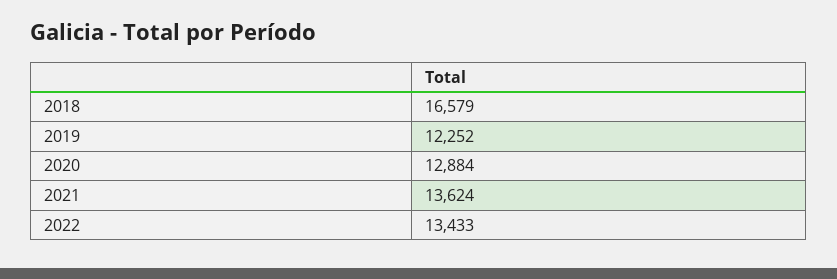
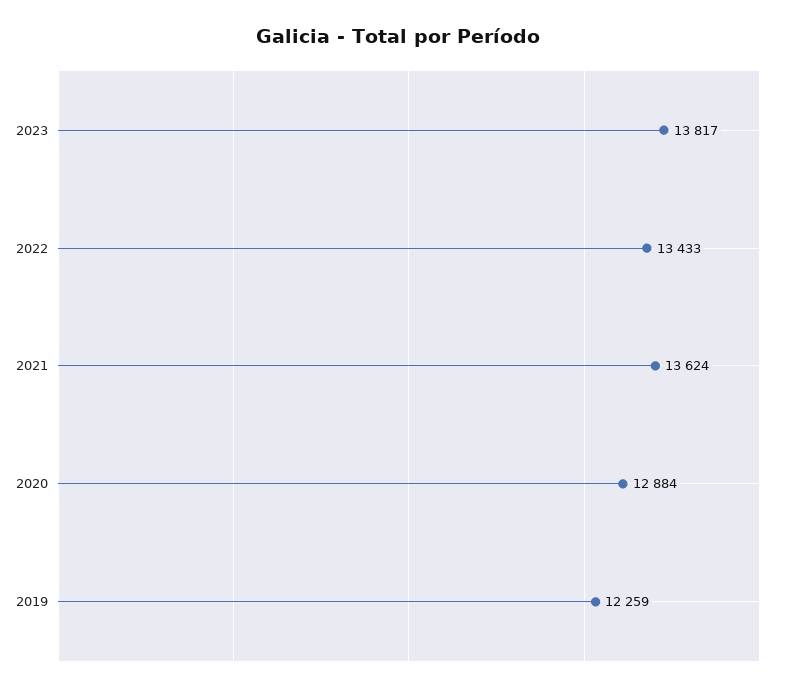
2018: 16579 -> none
2019: 12252 -> 12259
2023: none -> 13817

